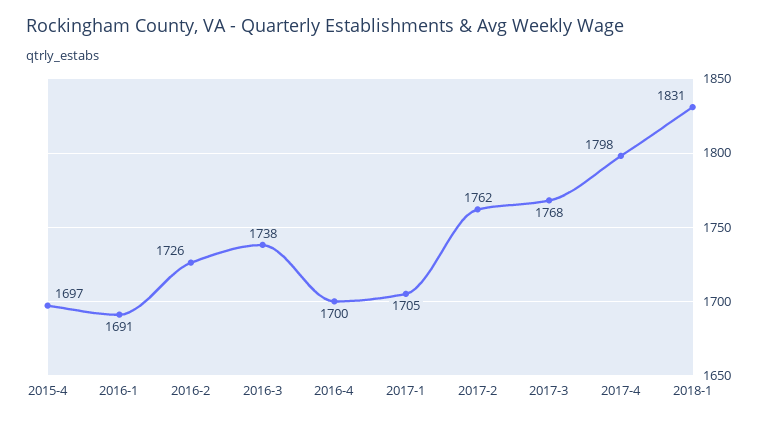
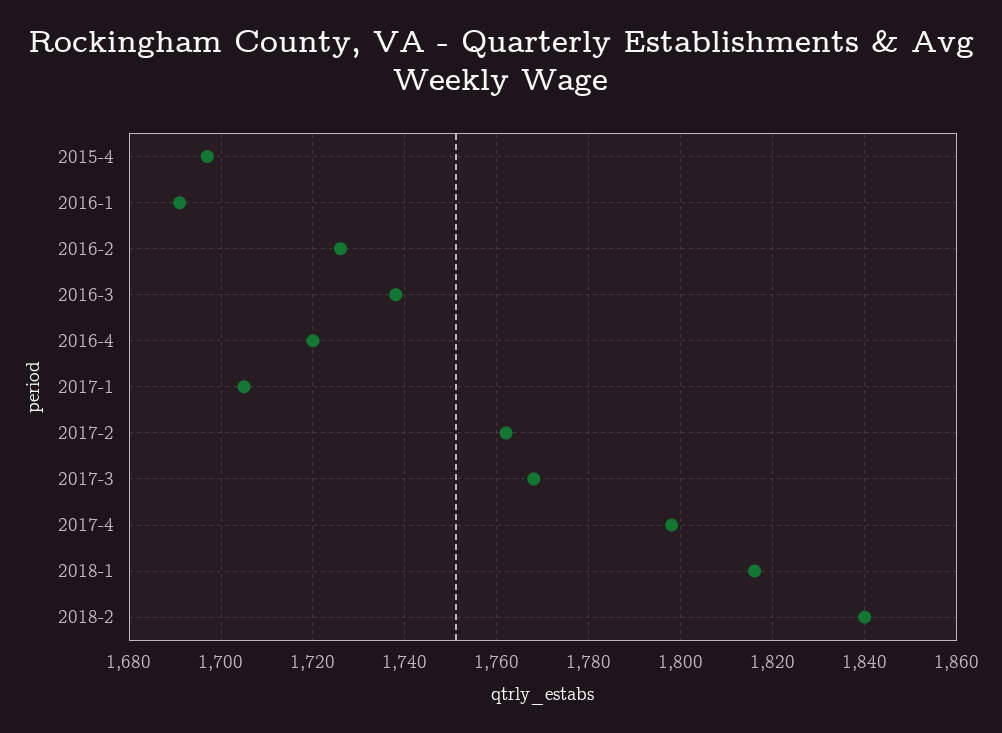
2016-4: 1700 -> 1720
2018-1: 1831 -> 1815
2018-2: none -> 1840

